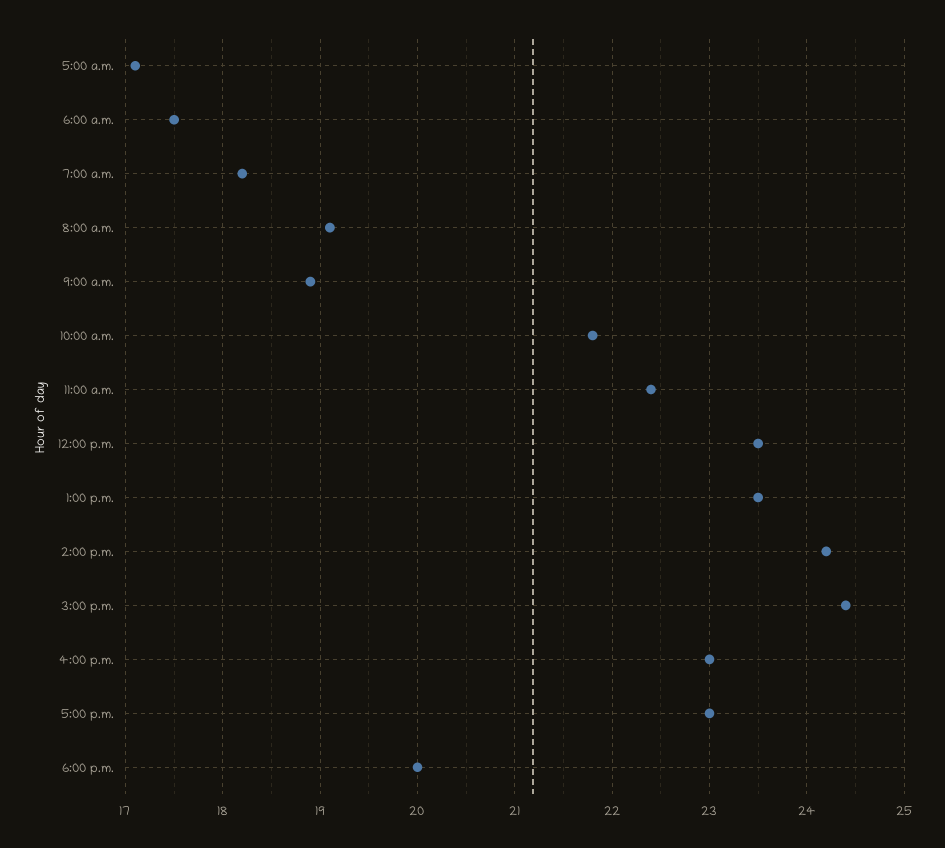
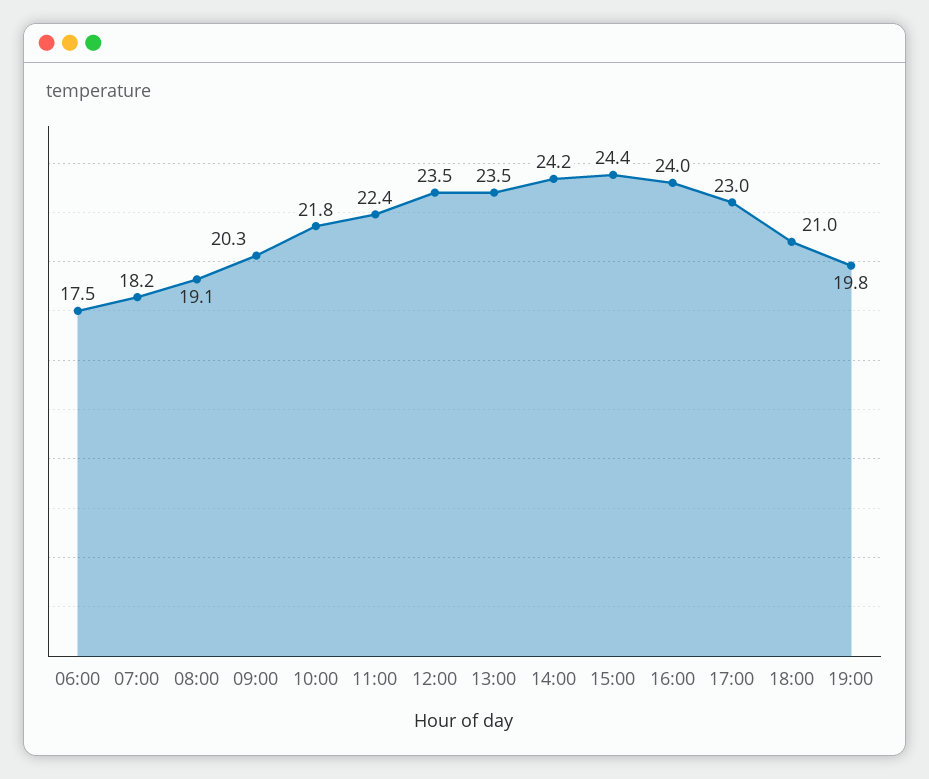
5:00 a.m.: 17.1 -> none
9:00 a.m.: 18.9 -> 20.3
4:00 p.m.: 23 -> 24
6:00 p.m.: 20 -> 21
19:00: none -> 19.8

